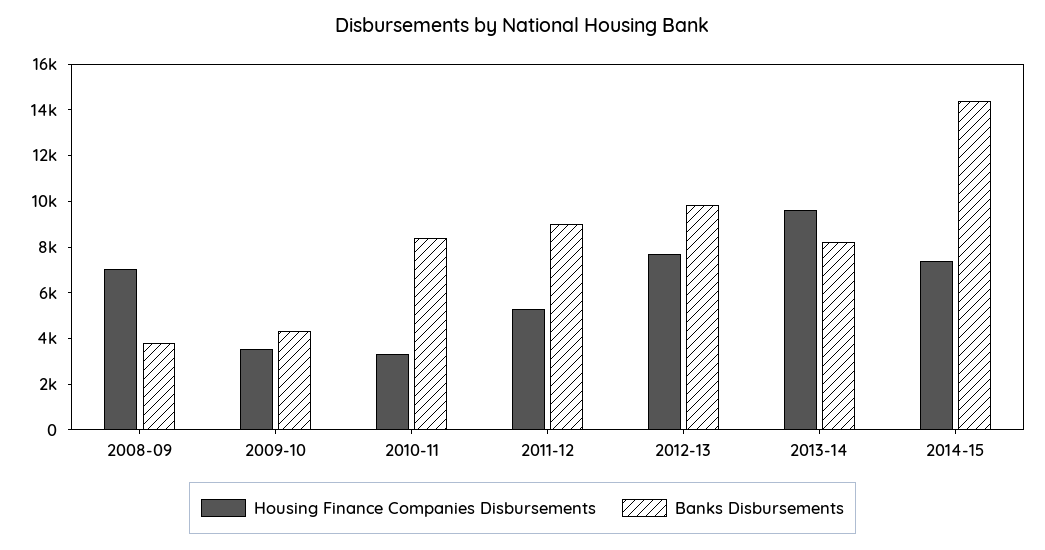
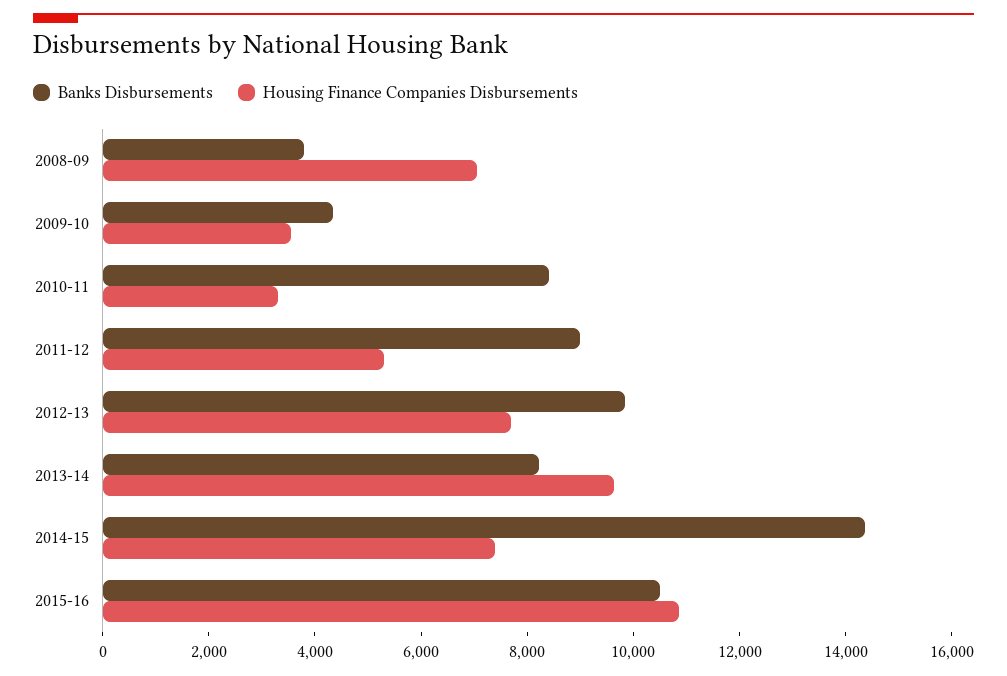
Banks Disbursements, 2015-16: none -> 10500
Housing Finance Companies Disbursements, 2015-16: none -> 11000

